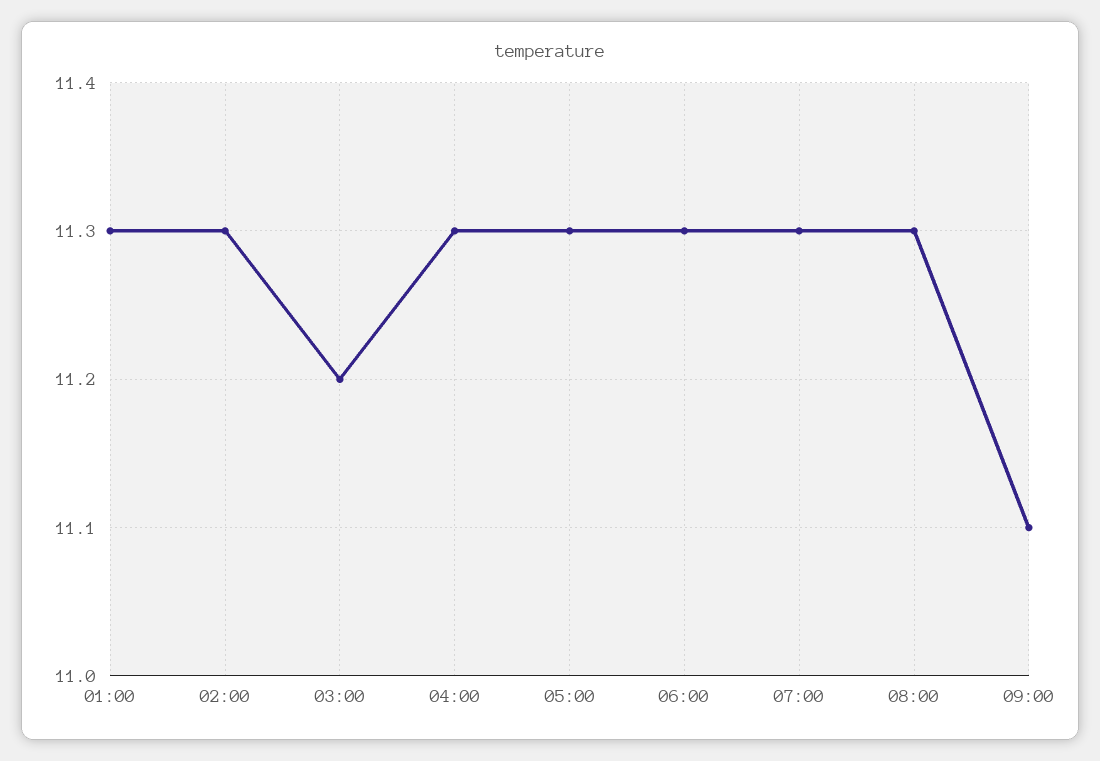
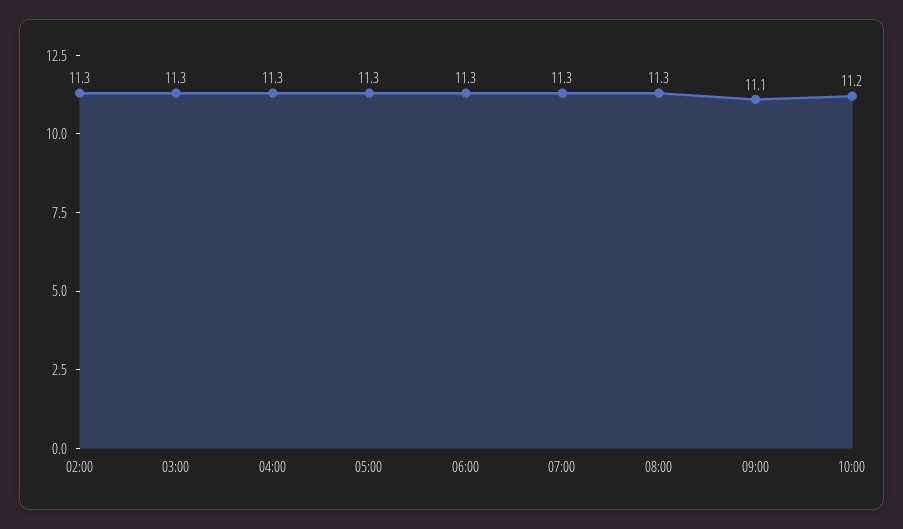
01:00: 11.3 -> none
03:00: 11.2 -> 11.3
10:00: none -> 11.2

